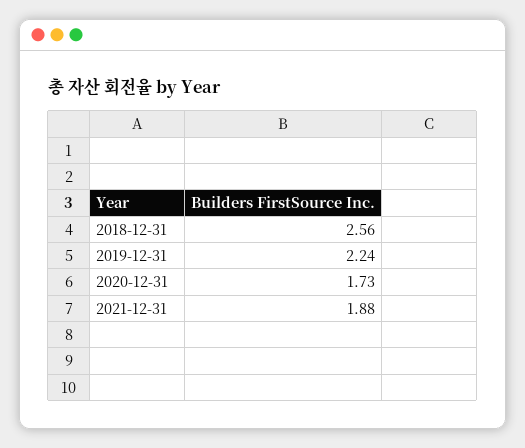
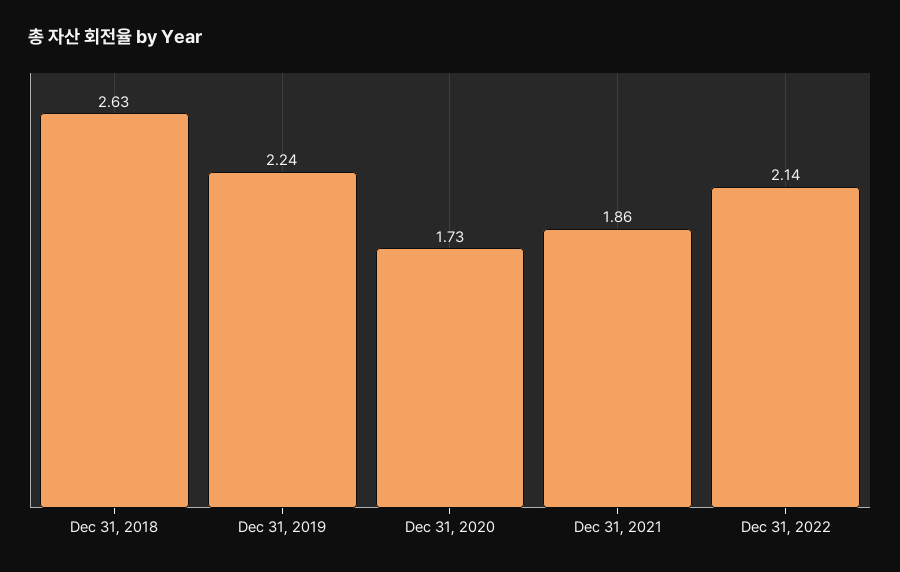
2018-12-31: 2.56 -> 2.63
2021-12-31: 1.88 -> 1.86
Dec 31, 2022: none -> 2.14

